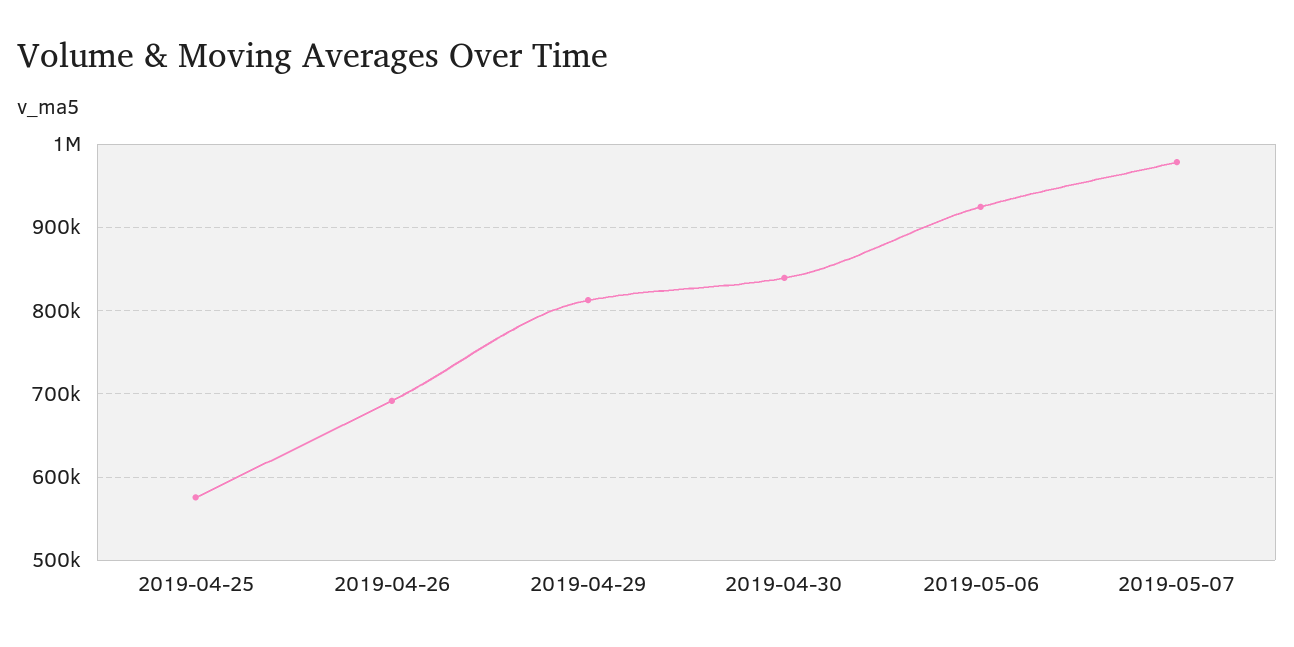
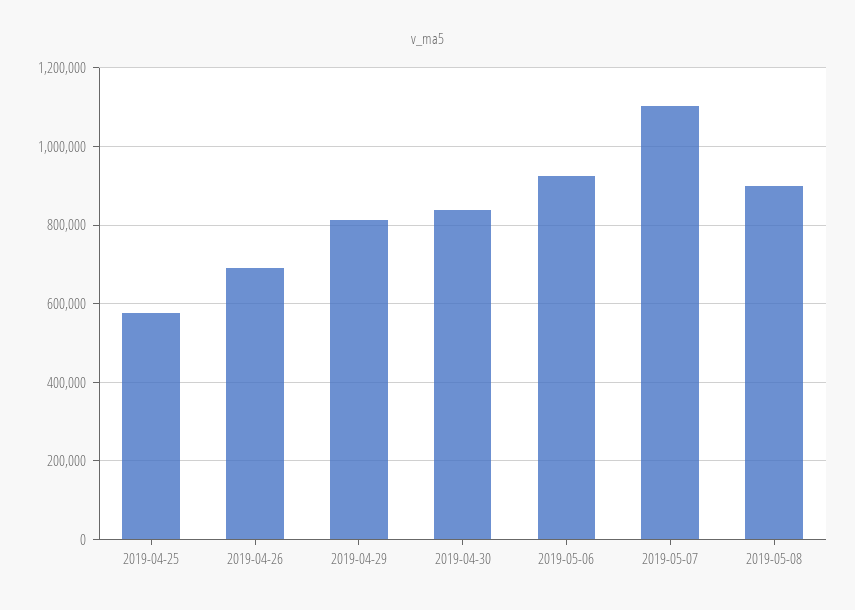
2019-05-07: 980000 -> 1100000
2019-05-08: none -> 900000

